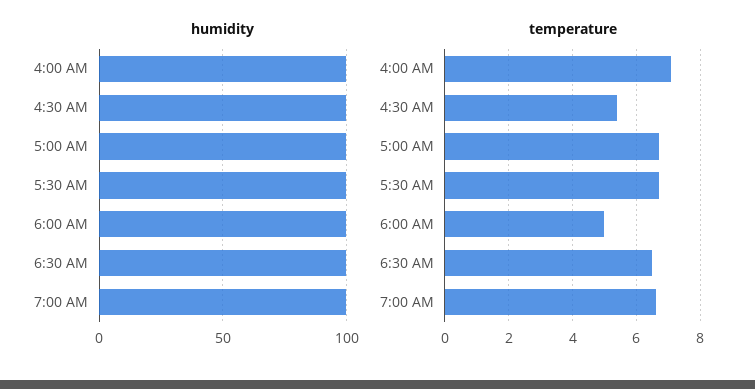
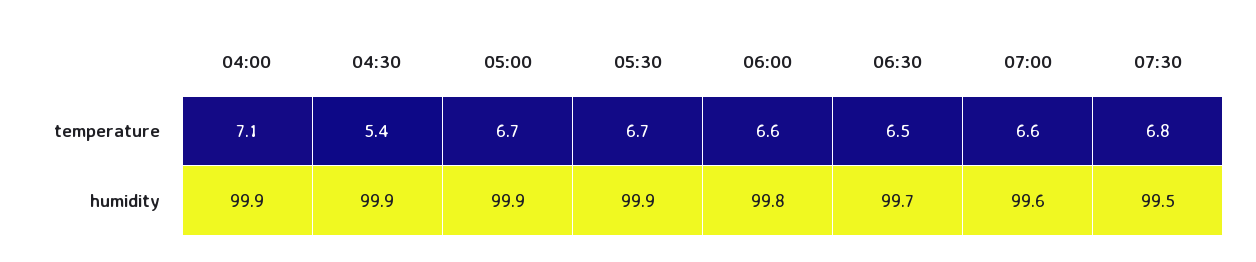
temperature, 6:00 AM: 5 -> 6.6
temperature, 07:30: none -> 6.8
humidity, 07:30: none -> 99.5

